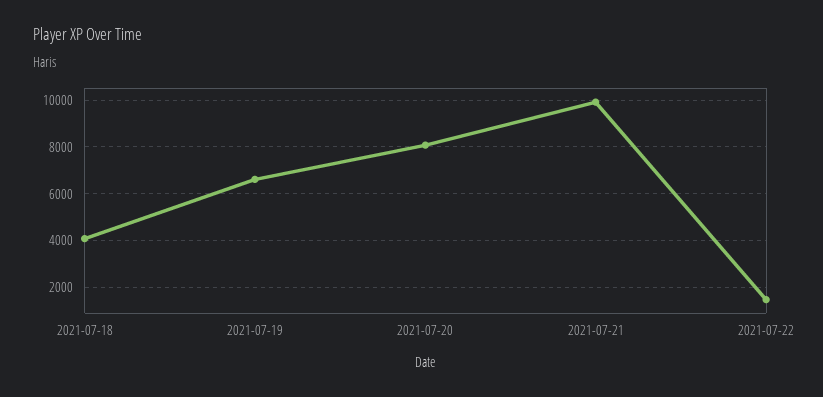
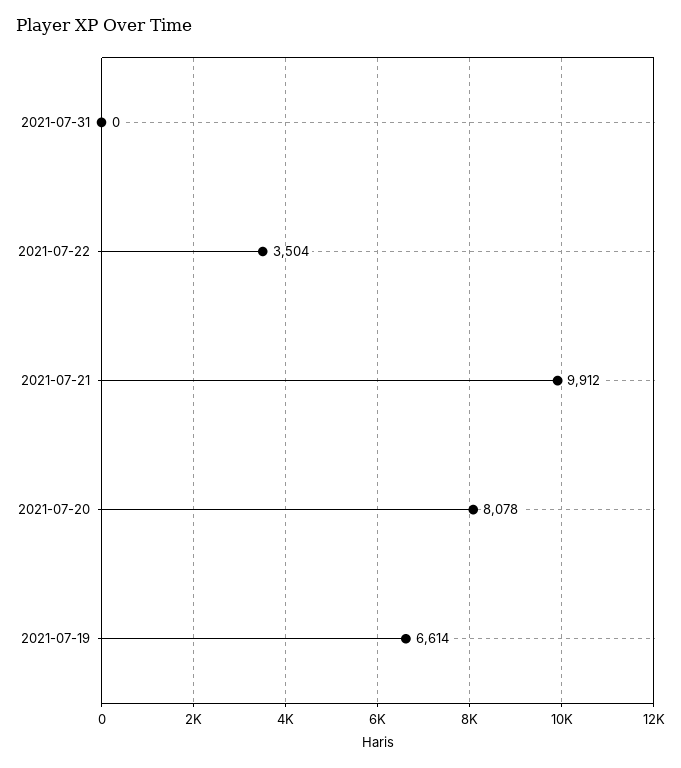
2021-07-18: 4000 -> none
2021-07-22: 1500 -> 3504
2021-07-31: none -> 0

